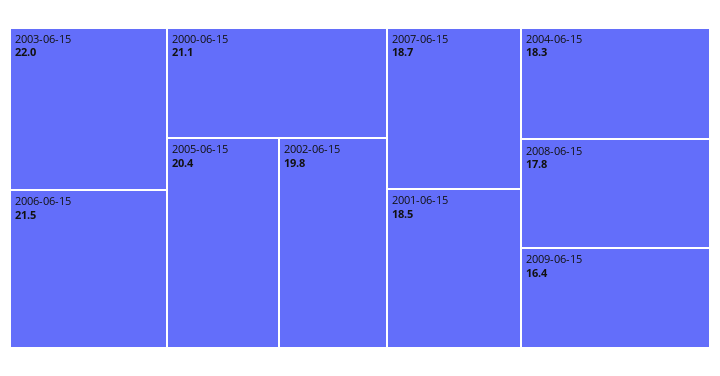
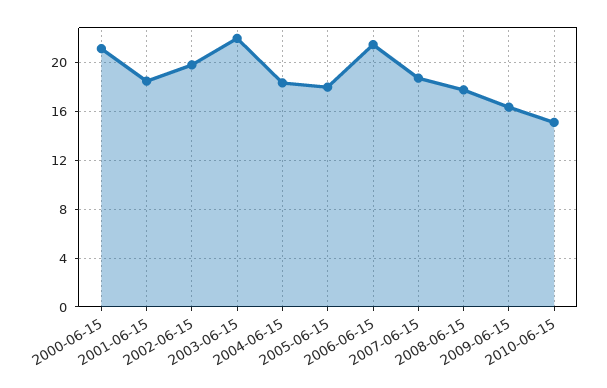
2005-06-15: 20.4 -> 18
2010-06-15: none -> 15

